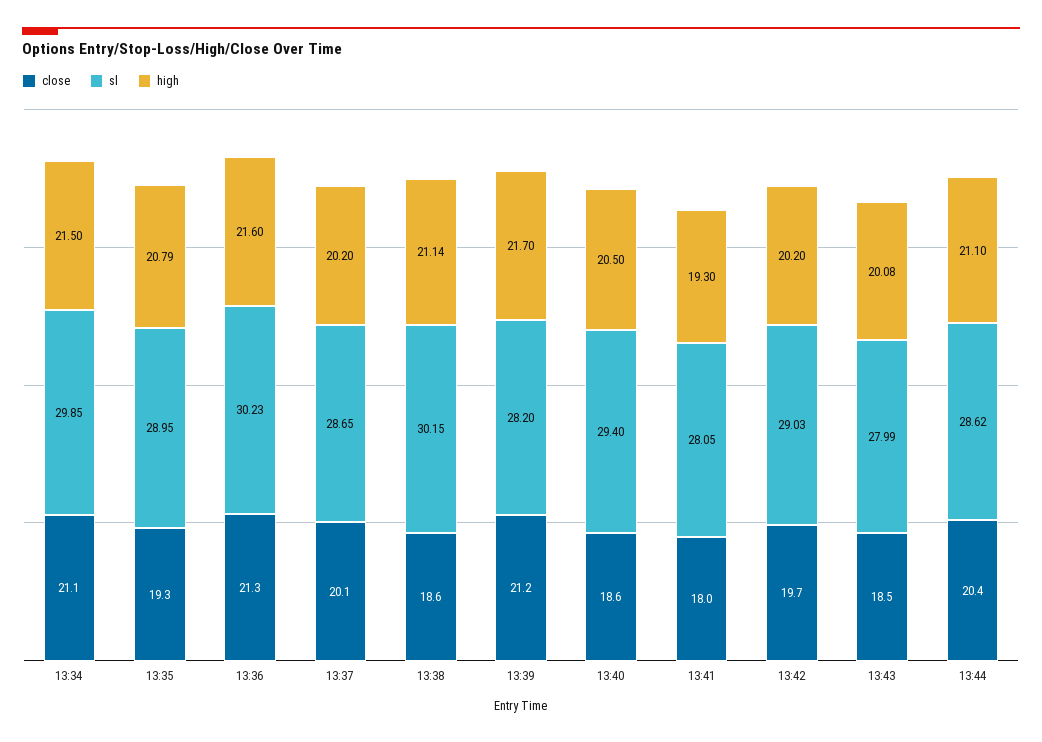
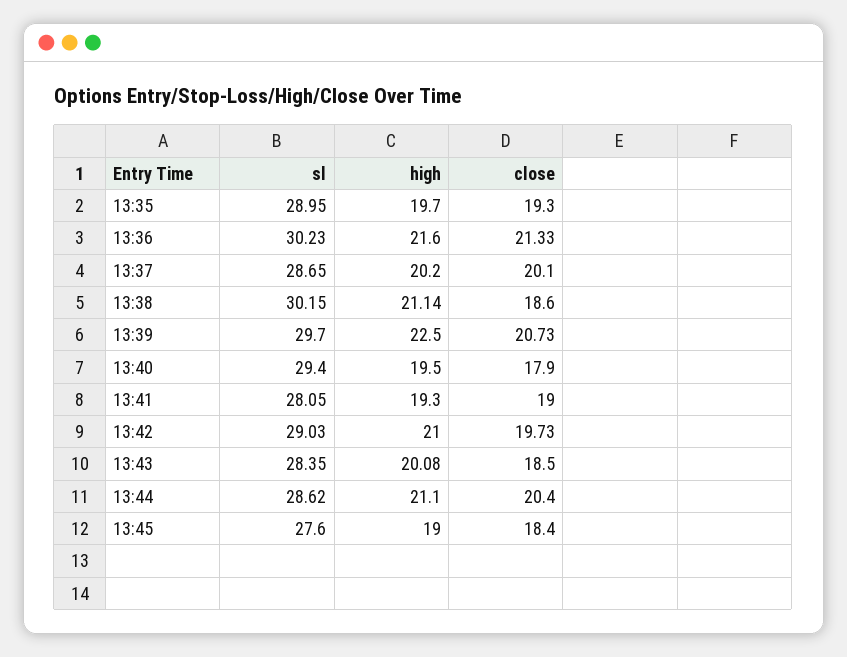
close, 13:34: 21.1 -> none
sl, 13:34: 29.85 -> none
high, 13:34: 21.5 -> none
high, 13:35: 20.79 -> 19.7
close, 13:39: 21.2 -> 20.73
sl, 13:39: 28.2 -> 29.7
high, 13:39: 21.7 -> 22.5
close, 13:40: 18.6 -> 17.9
high, 13:40: 20.5 -> 19.5
close, 13:41: 18 -> 19
high, 13:42: 20.2 -> 21
sl, 13:43: 27.99 -> 28.35
sl, 13:45: none -> 27.6
high, 13:45: none -> 19
close, 13:45: none -> 18.4

